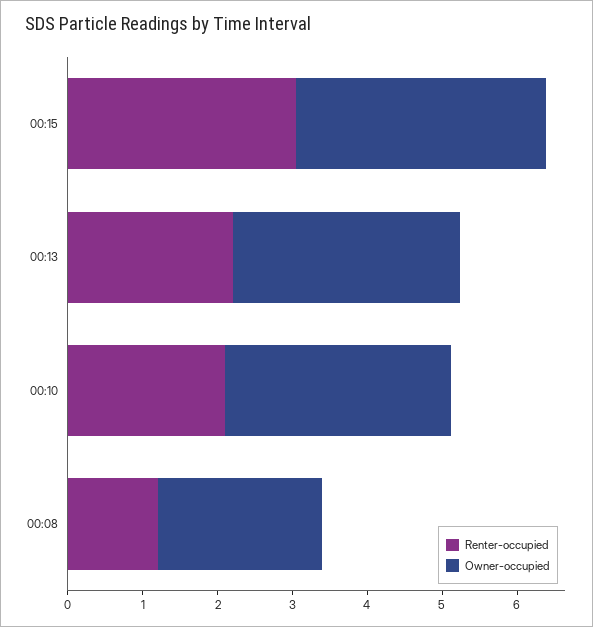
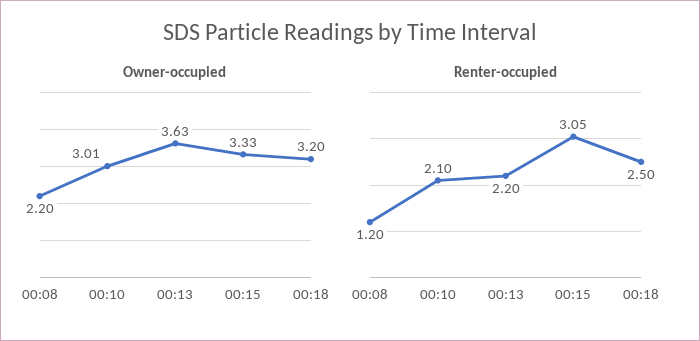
Owner-occupied, 00:13: 3 -> 3.63
Owner-occupied, 00:18: none -> 3.2
Renter-occupied, 00:18: none -> 2.5

